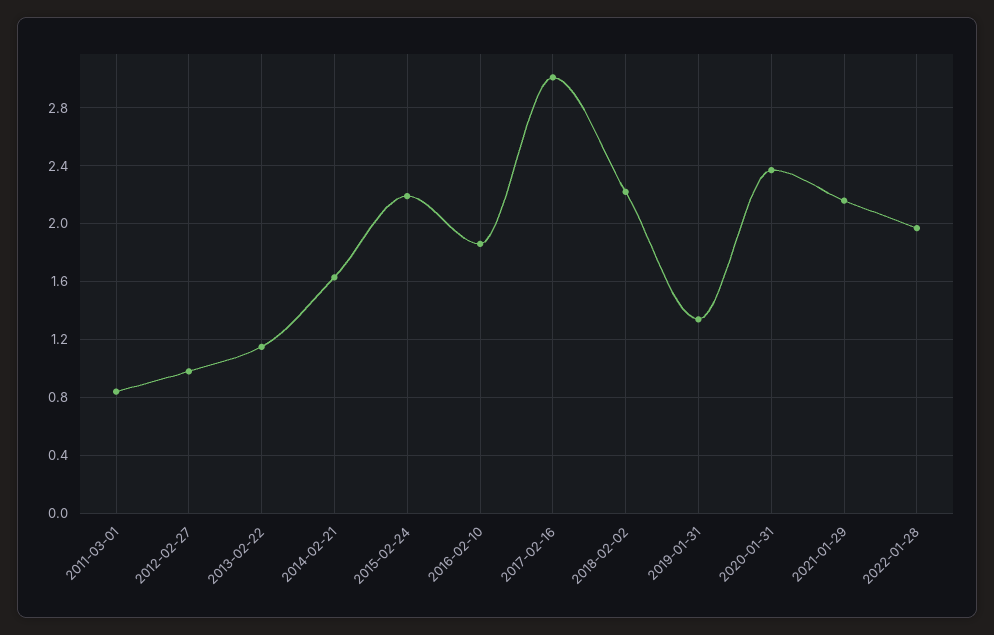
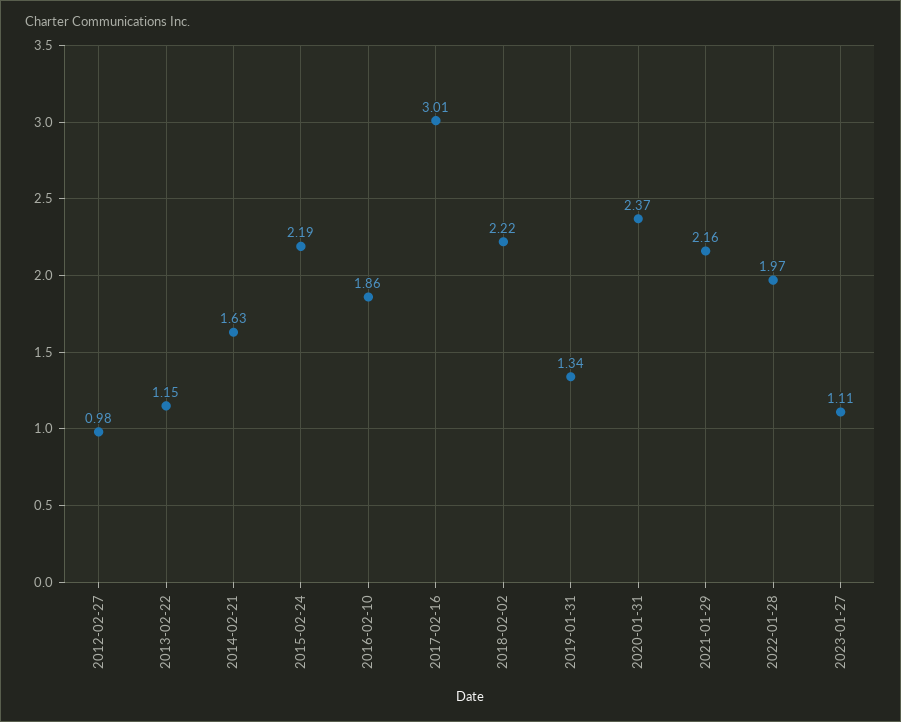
2011-03-01: 0.85 -> none
2023-01-27: none -> 1.11

